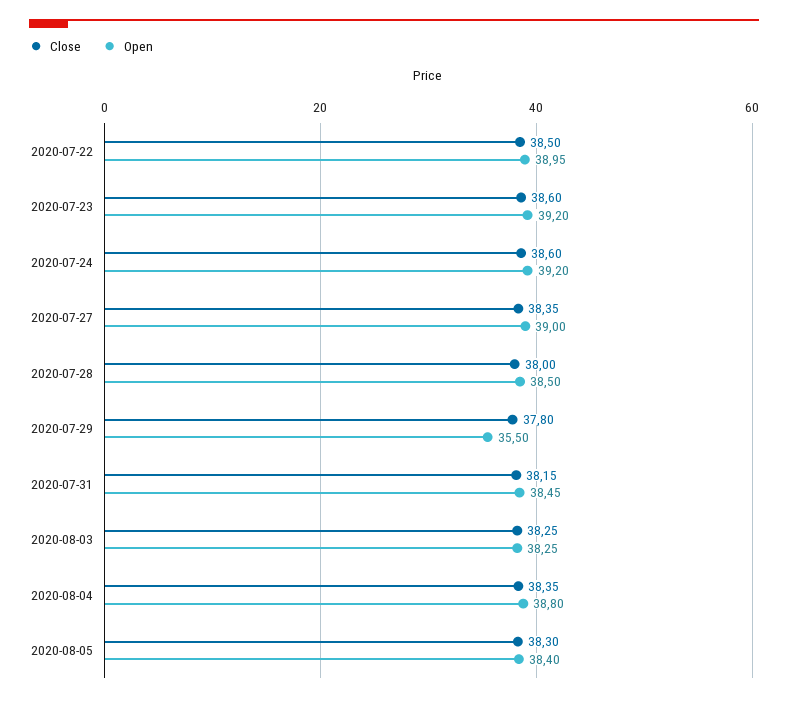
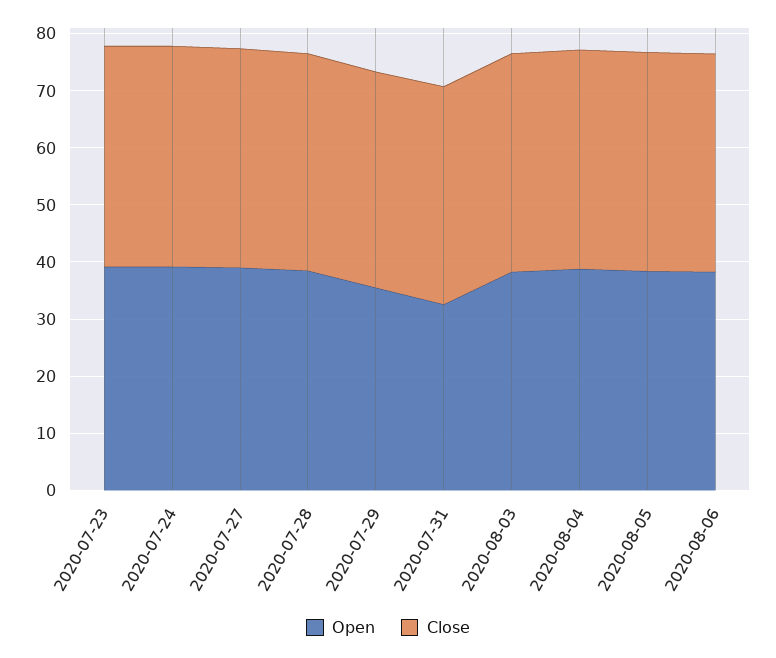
Close, 2020-07-22: 38.5 -> none
Open, 2020-07-22: 38.95 -> none
Open, 2020-07-31: 38.45 -> 32
Open, 2020-08-06: none -> 38
Close, 2020-08-06: none -> 38

